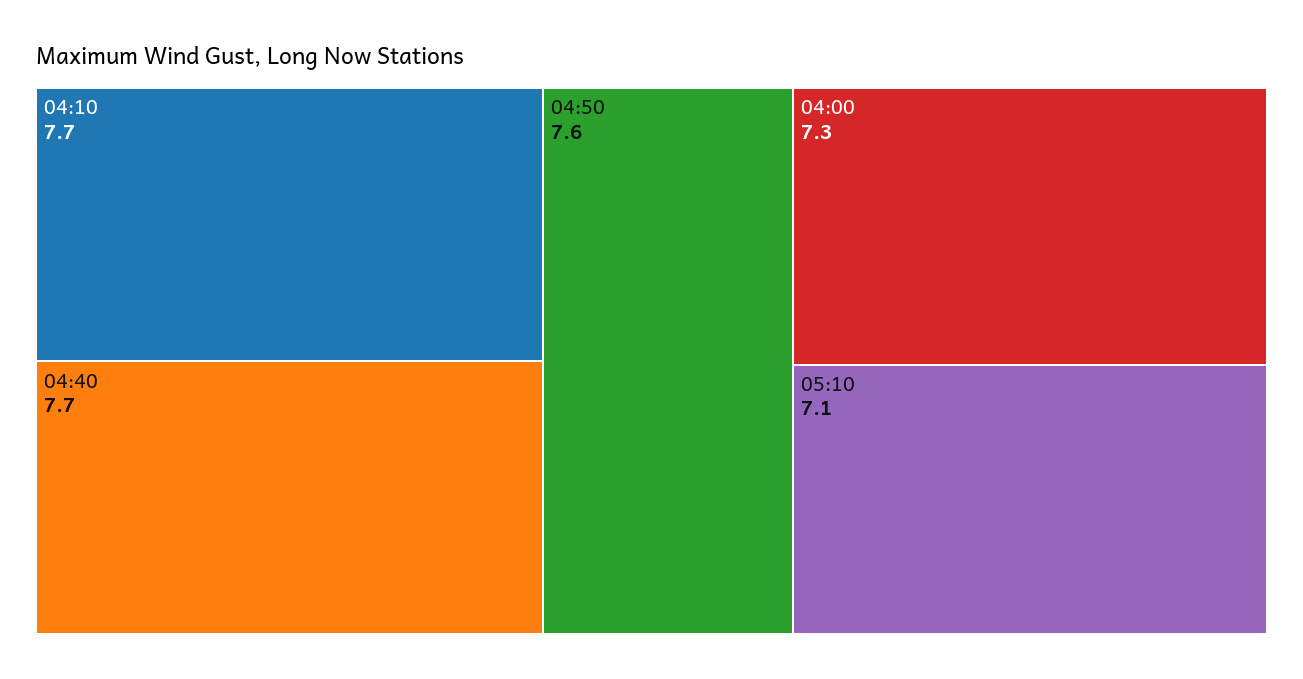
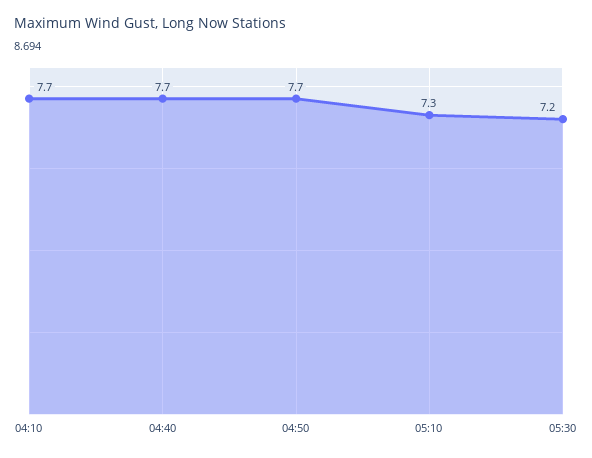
04:50: 7.6 -> 7.7
04:00: 7.3 -> none
05:10: 7.1 -> 7.3
05:30: none -> 7.2

